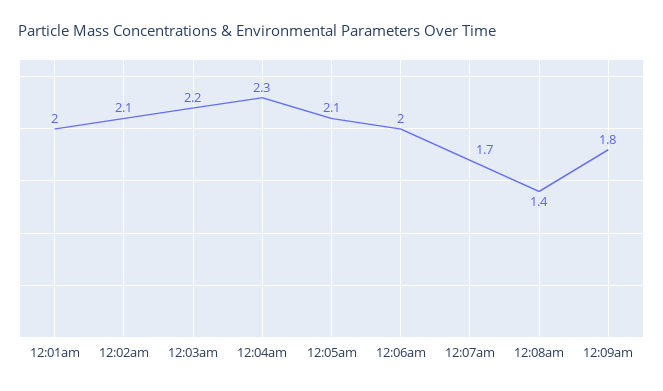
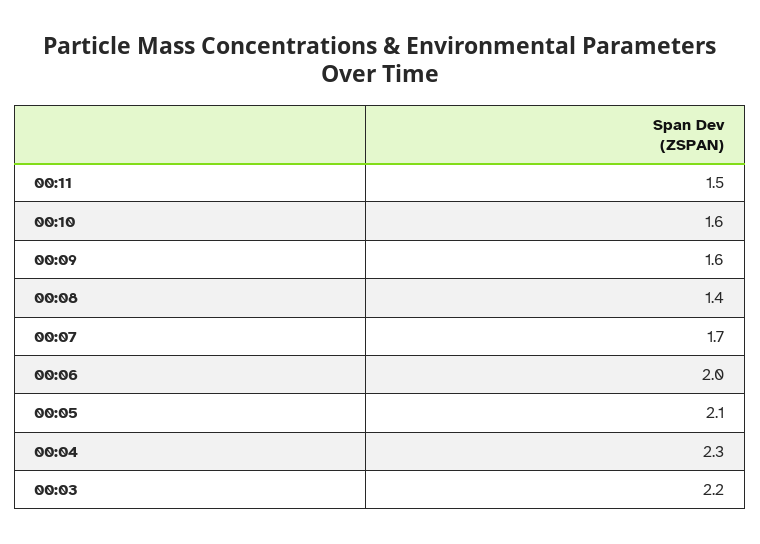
12:01am: 2 -> none
12:02am: 2.1 -> none
12:09am: 1.8 -> 1.6
00:11: none -> 1.5
00:10: none -> 1.6

